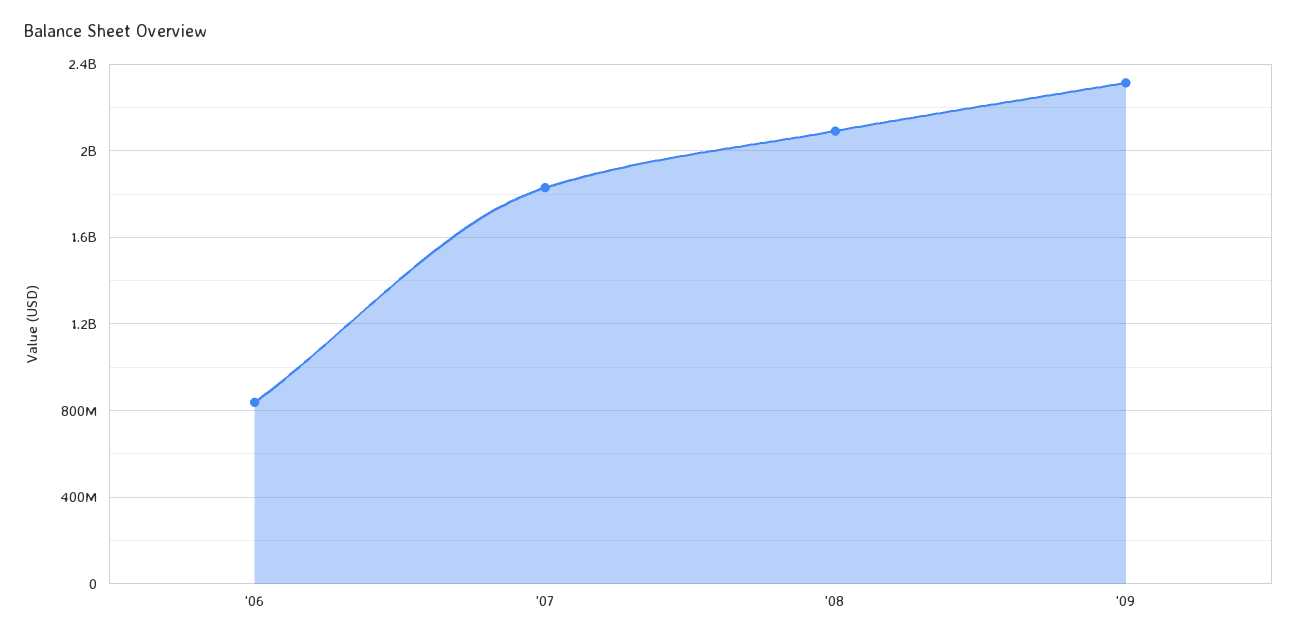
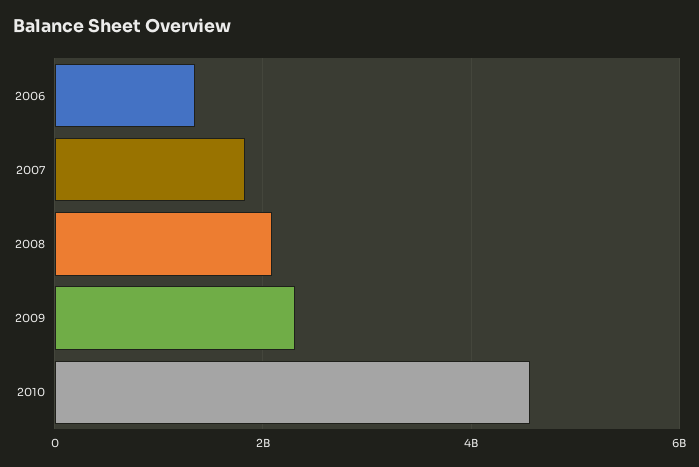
'06: 850000000 -> 1400000000
2010: none -> 4600000000

